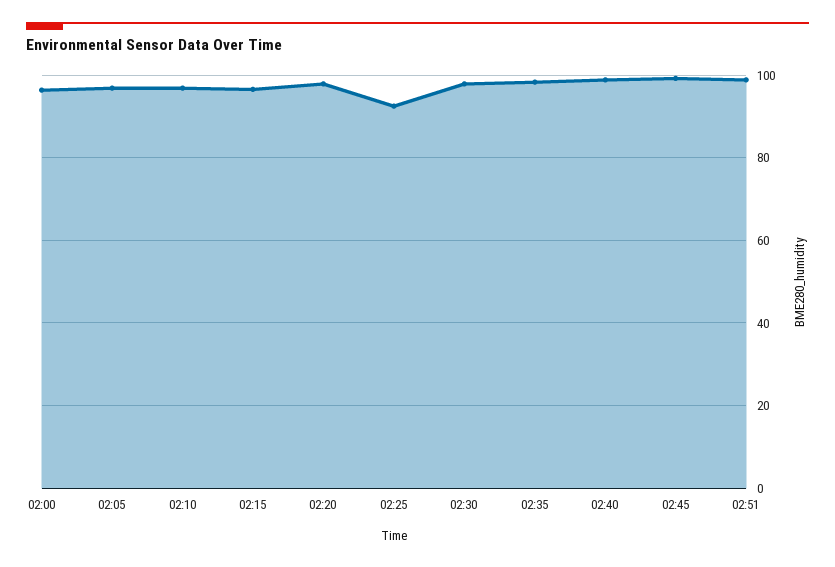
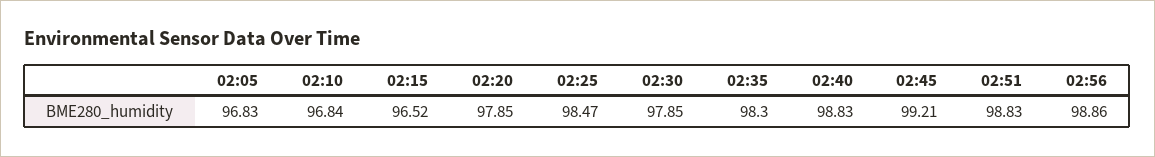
02:00: 96 -> none
02:25: 92 -> 98.47
02:56: none -> 98.86

